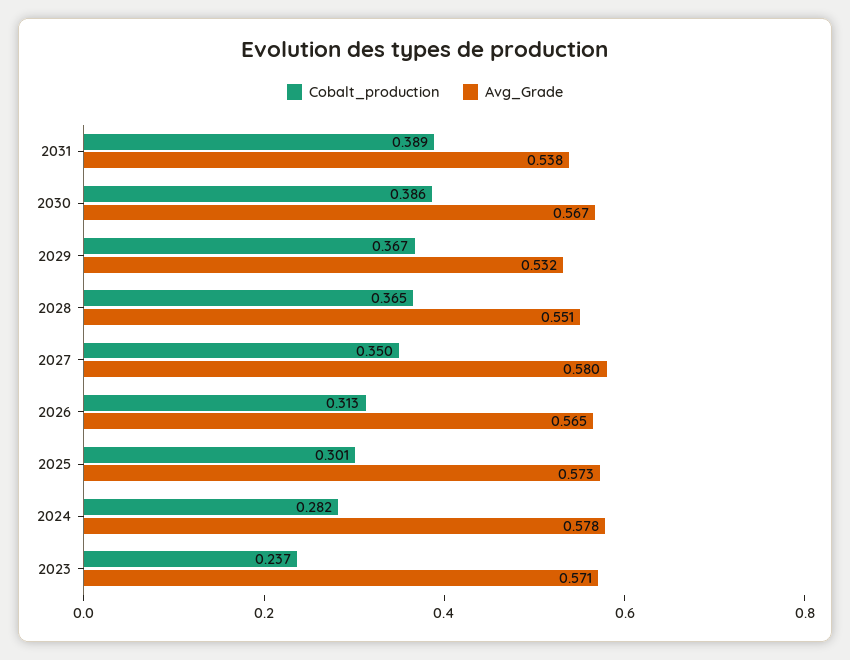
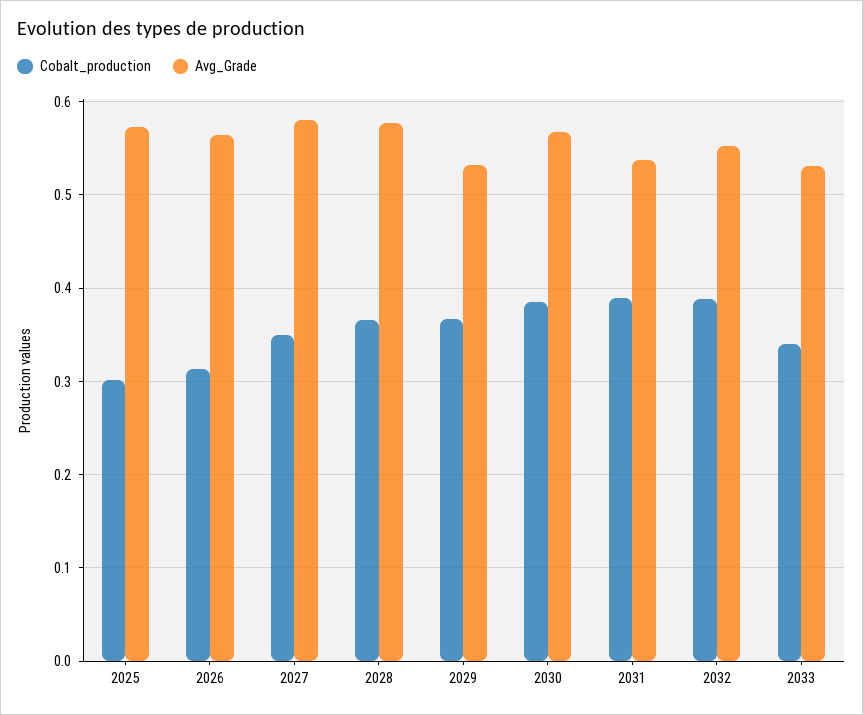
Avg_Grade, 2028: 0.551 -> 0.58
Cobalt_production, 2024: 0.282 -> none
Avg_Grade, 2024: 0.578 -> none
Cobalt_production, 2023: 0.237 -> none
Avg_Grade, 2023: 0.571 -> none
Cobalt_production, 2032: none -> 0.39
Avg_Grade, 2032: none -> 0.55
Cobalt_production, 2033: none -> 0.34
Avg_Grade, 2033: none -> 0.53

